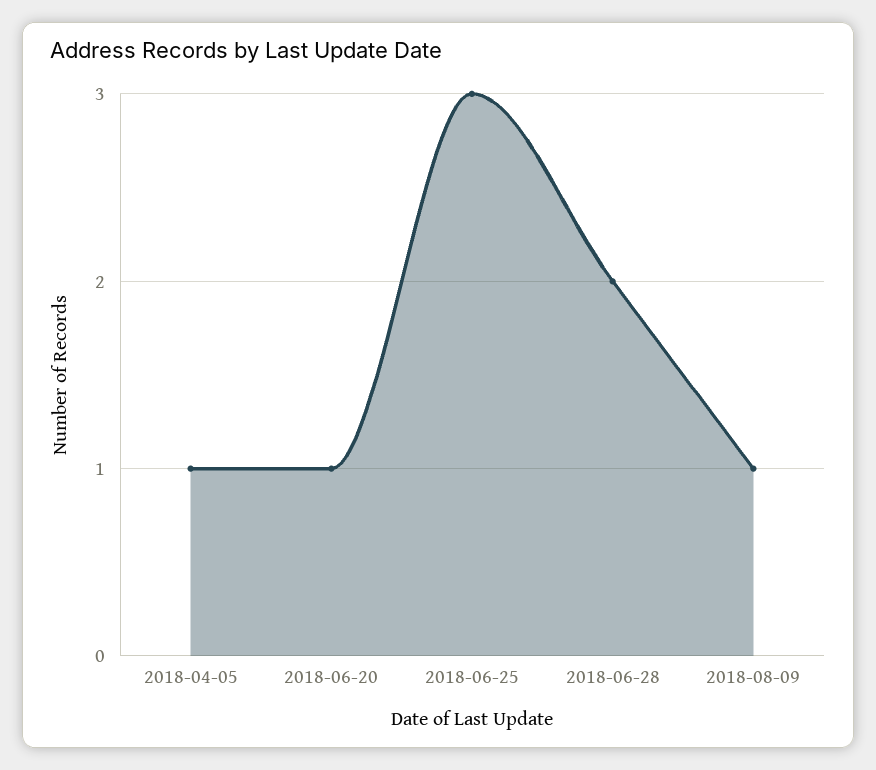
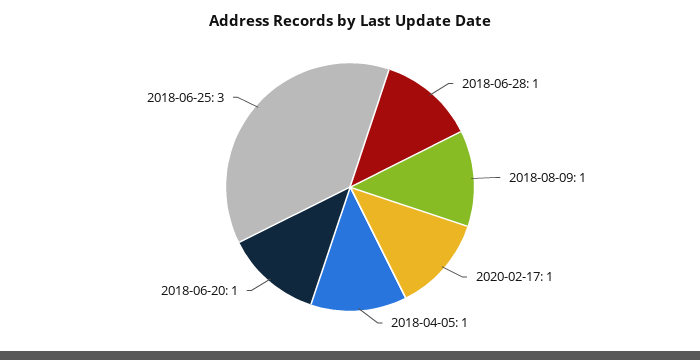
2018-06-28: 2 -> 1
2020-02-17: none -> 1

